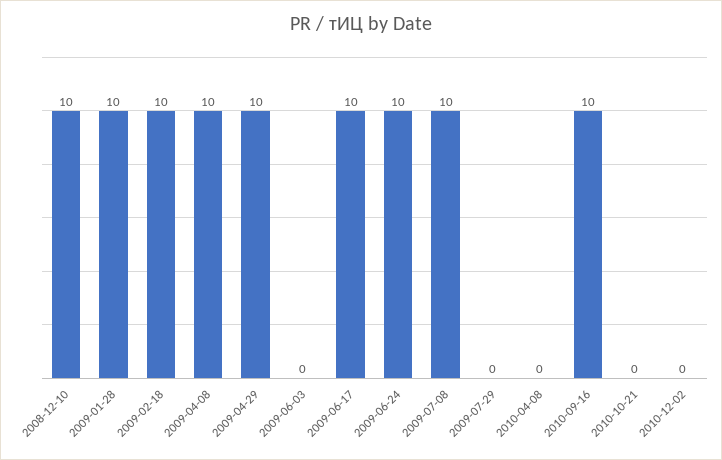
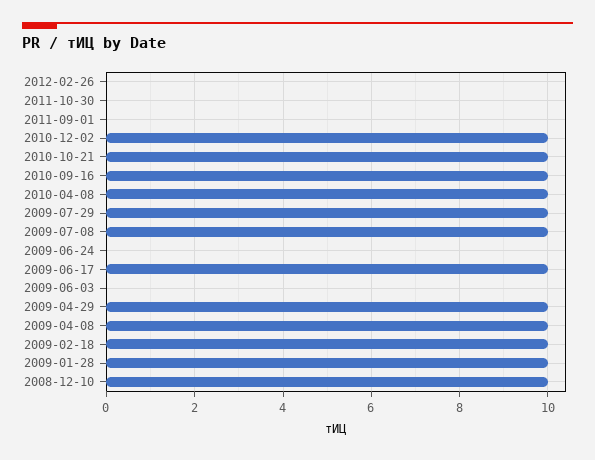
2009-06-24: 10 -> 0
2009-07-29: 0 -> 10
2010-04-08: 0 -> 10
2010-10-21: 0 -> 10
2010-12-02: 0 -> 10
2012-02-26: none -> 0
2011-10-30: none -> 0
2011-09-01: none -> 0

